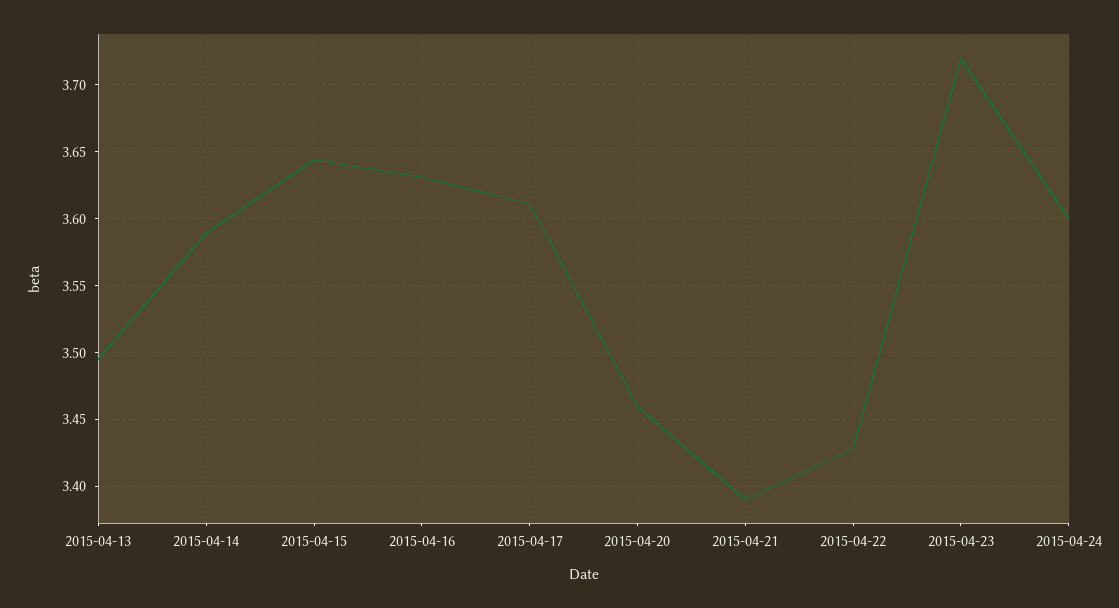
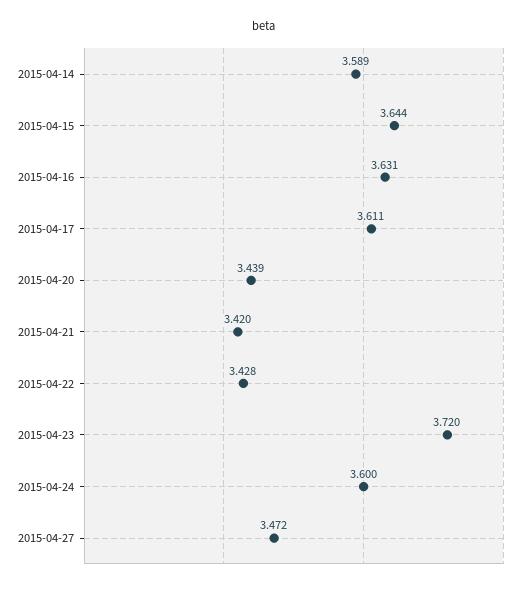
2015-04-13: 3.495 -> none
2015-04-20: 3.46 -> 3.439
2015-04-21: 3.39 -> 3.42
2015-04-27: none -> 3.472

